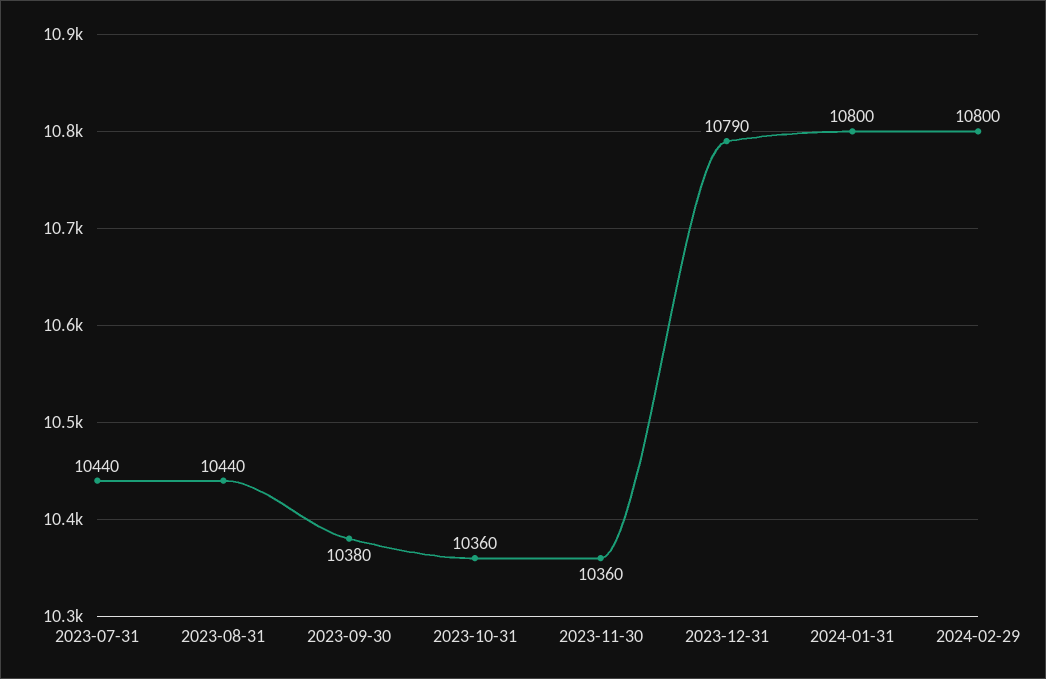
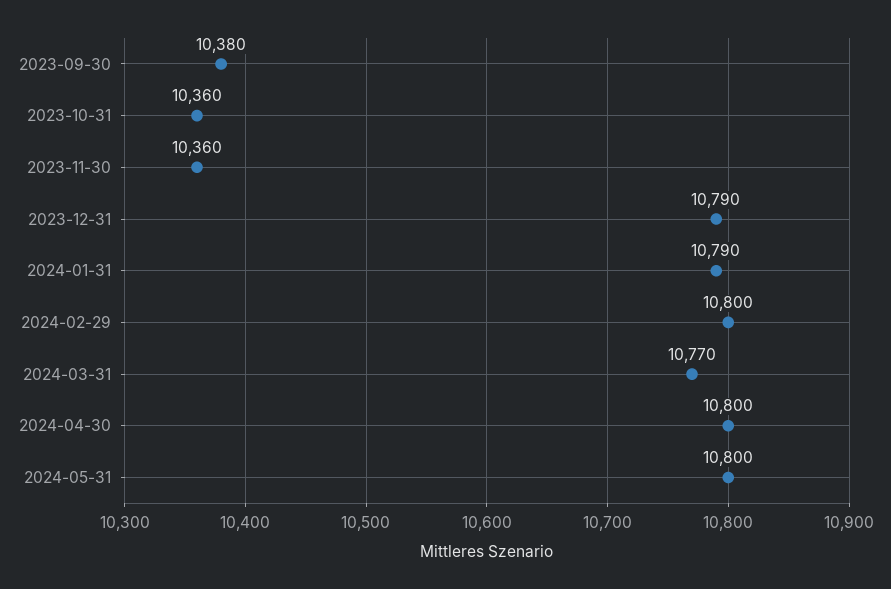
2023-07-31: 10440 -> none
2023-08-31: 10440 -> none
2024-01-31: 10800 -> 10790
2024-03-31: none -> 10770
2024-04-30: none -> 10800
2024-05-31: none -> 10800

